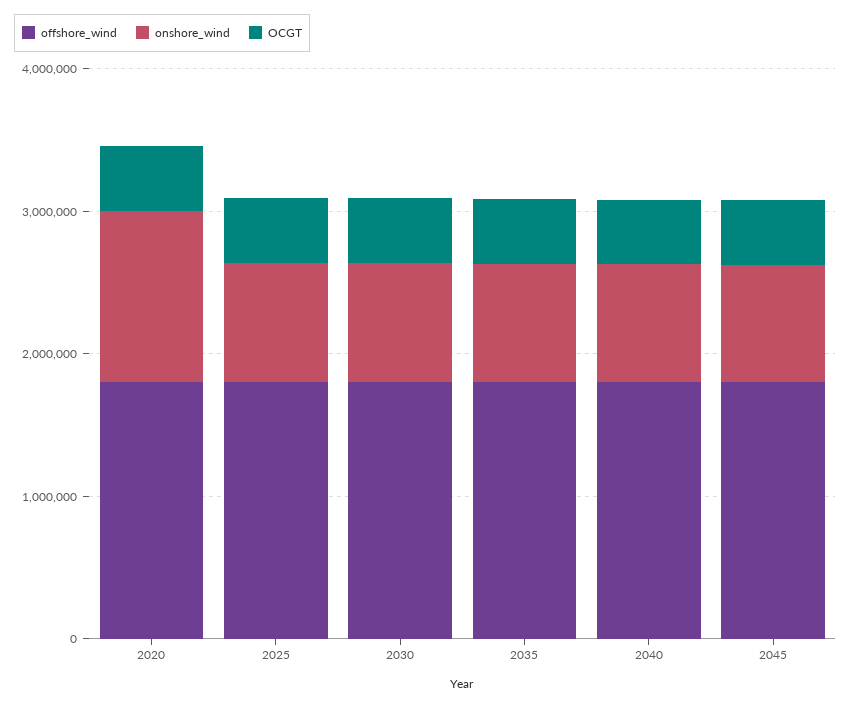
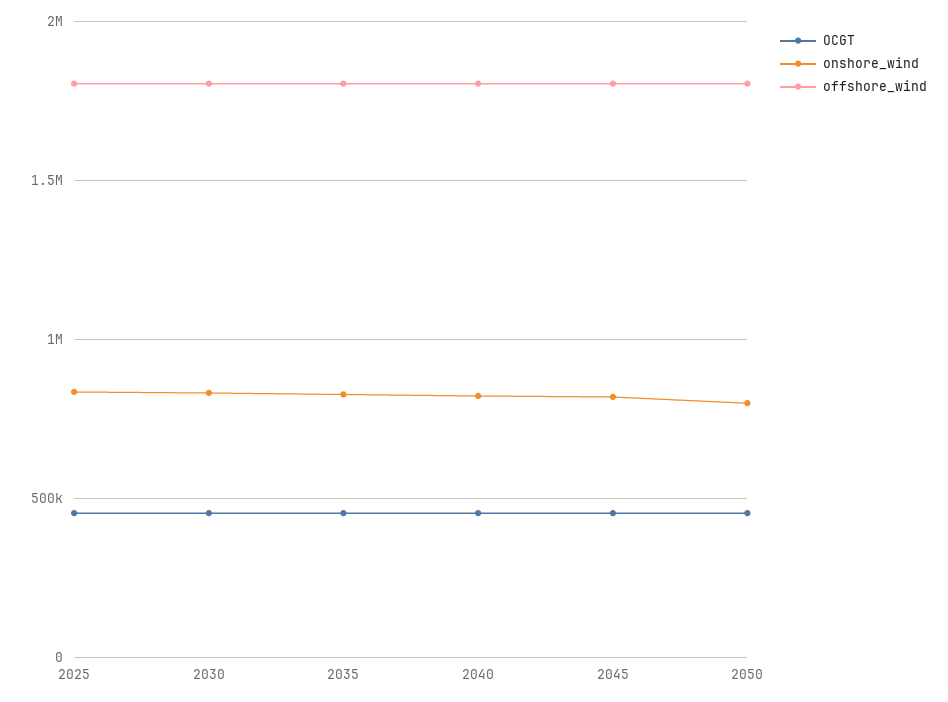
offshore_wind, 2020: 1800000 -> none
onshore_wind, 2020: 1200000 -> none
OCGT, 2020: 400000 -> none
OCGT, 2050: none -> 450000
onshore_wind, 2050: none -> 800000
offshore_wind, 2050: none -> 1800000

